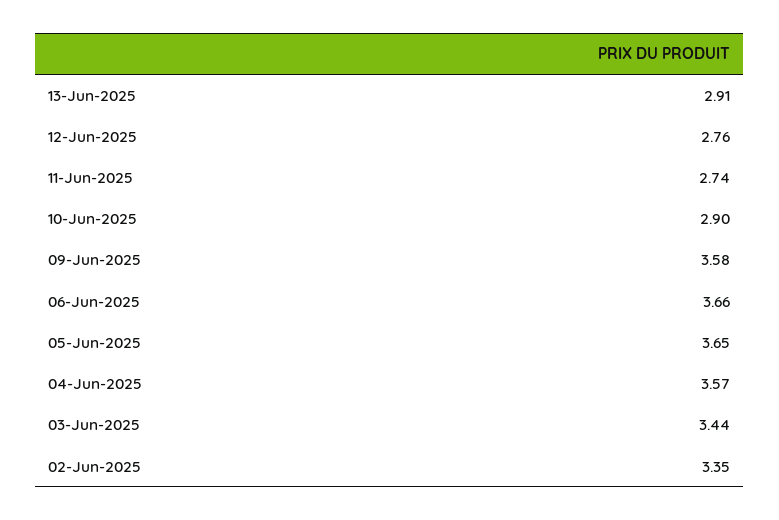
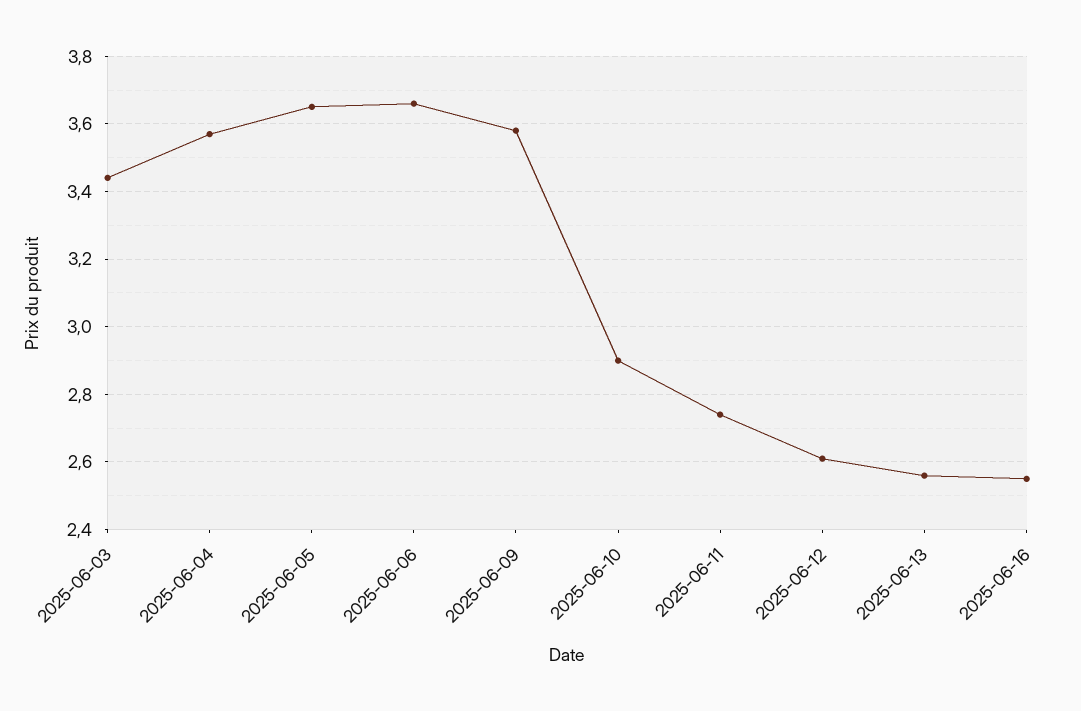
13-Jun-2025: 2.91 -> 2.55
12-Jun-2025: 2.76 -> 2.6
02-Jun-2025: 3.35 -> none
2025-06-16: none -> 2.55

